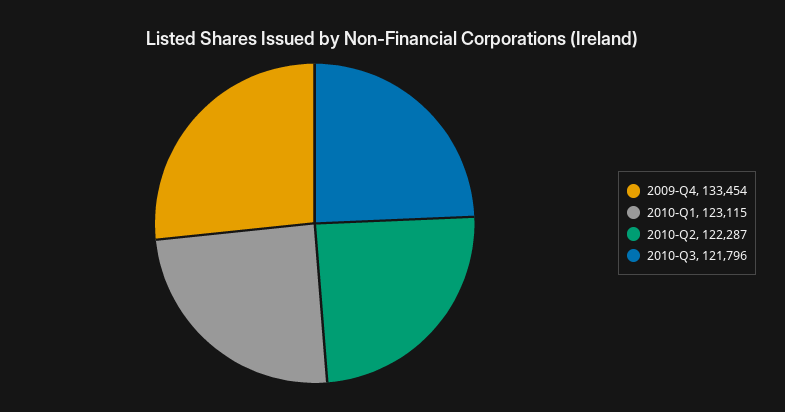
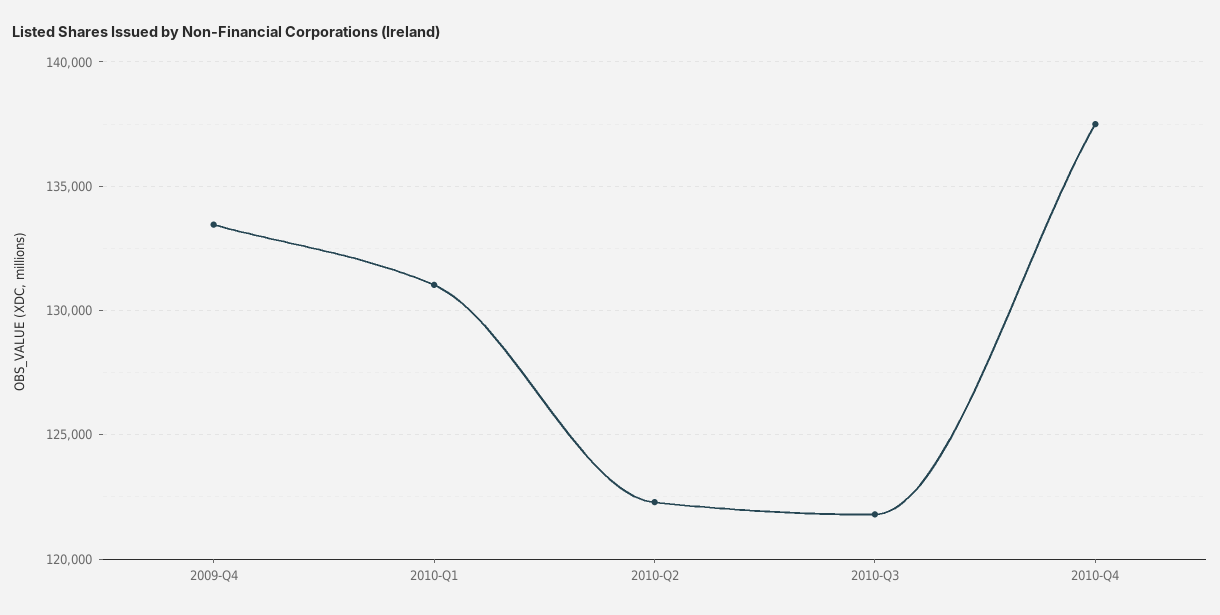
2010-Q1: 123115 -> 131000
2010-Q4: none -> 137500

